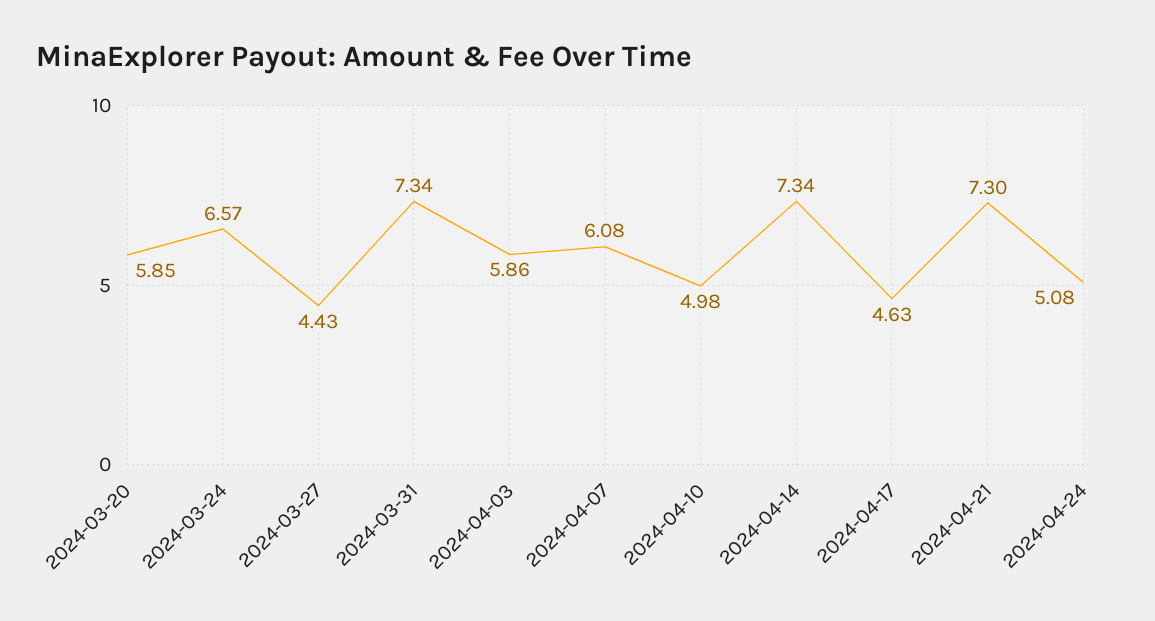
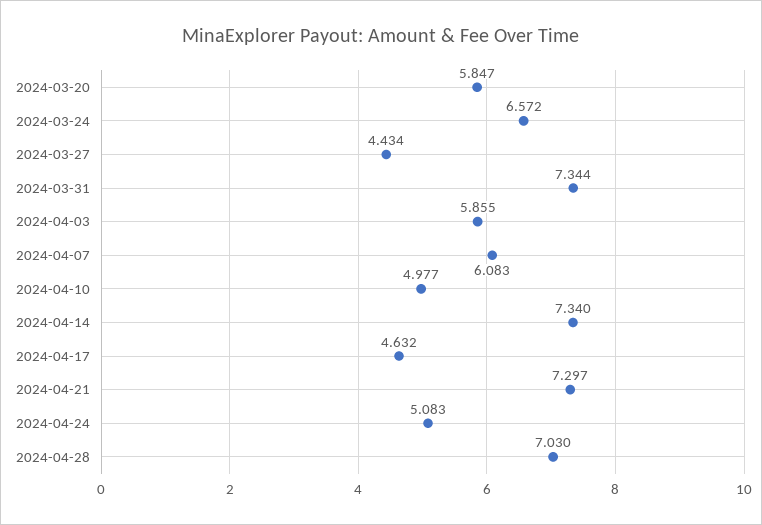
2024-04-28: none -> 7.03

